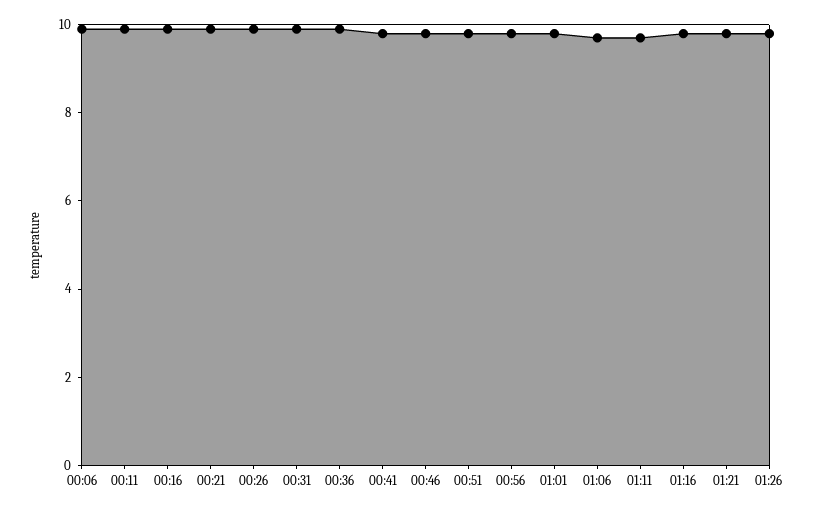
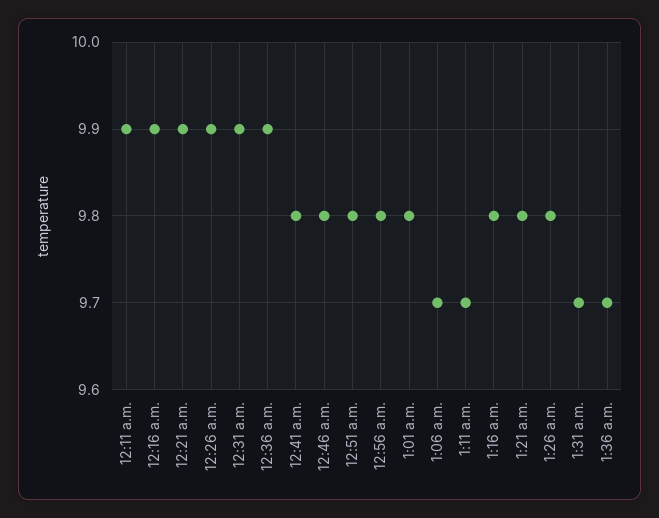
00:06: 10 -> none
1:31 a.m.: none -> 9.7
1:36 a.m.: none -> 9.7

